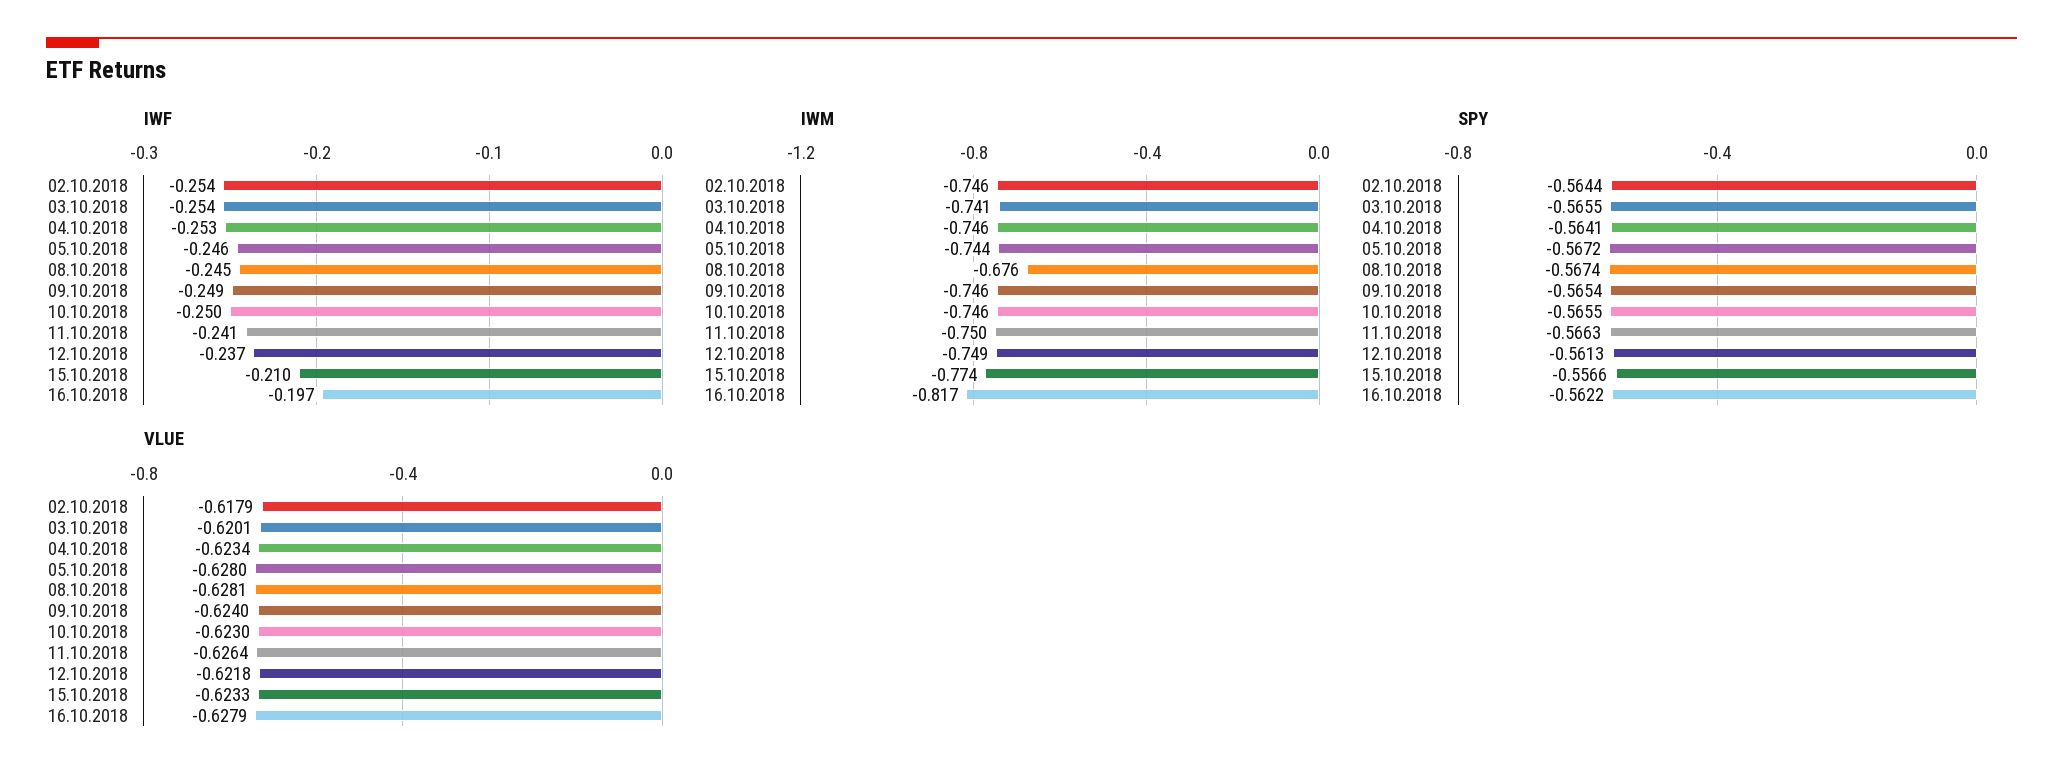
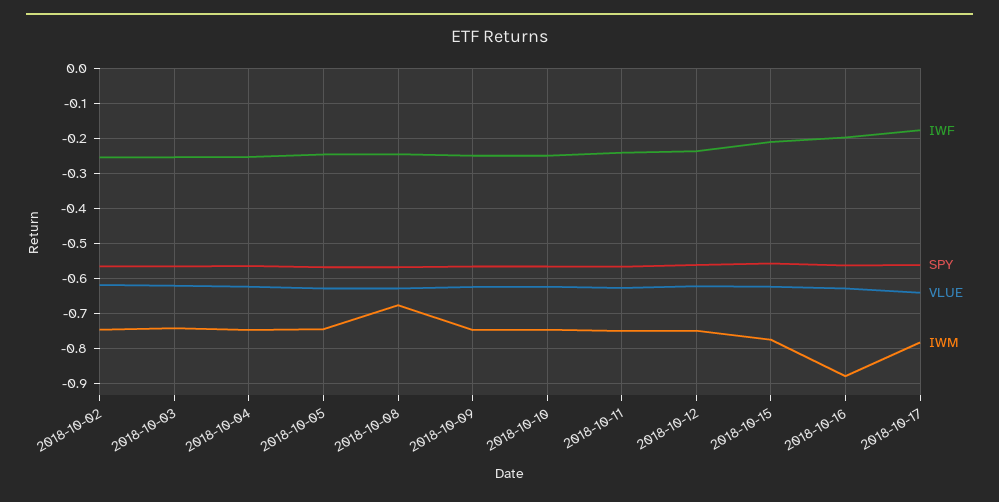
IWM, 16.10.2018: -0.817 -> -0.88
IWF, 2018-10-17: none -> -0.18
SPY, 2018-10-17: none -> -0.56
VLUE, 2018-10-17: none -> -0.64
IWM, 2018-10-17: none -> -0.78

